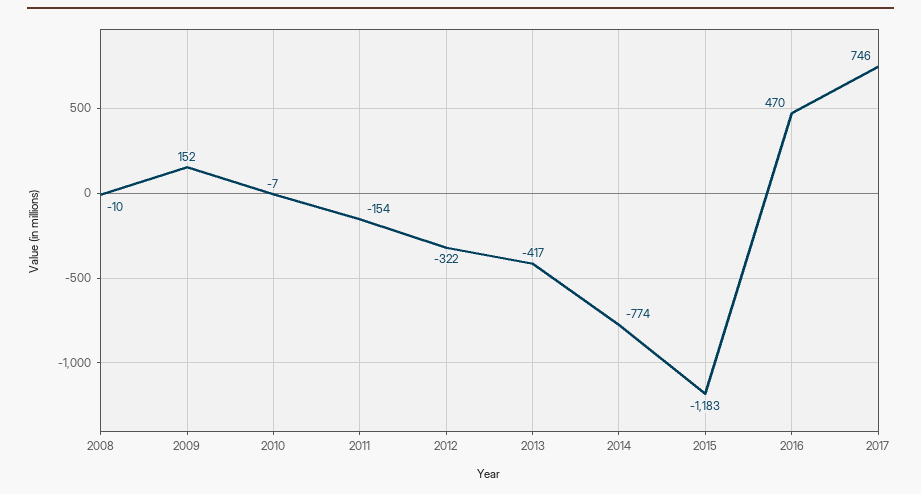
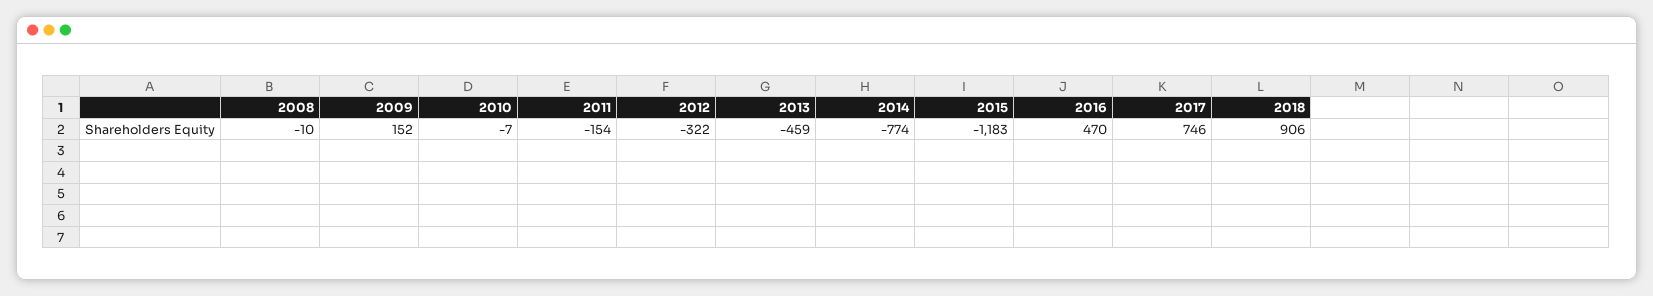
2013: -417 -> -459
2018: none -> 906

